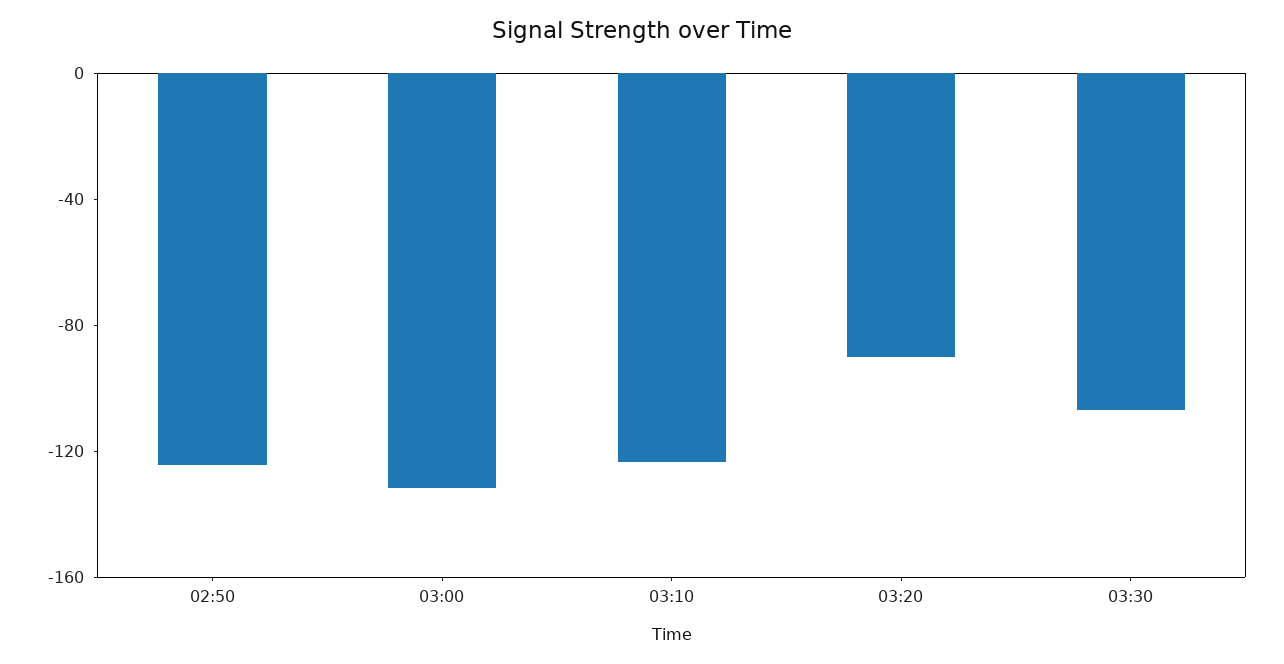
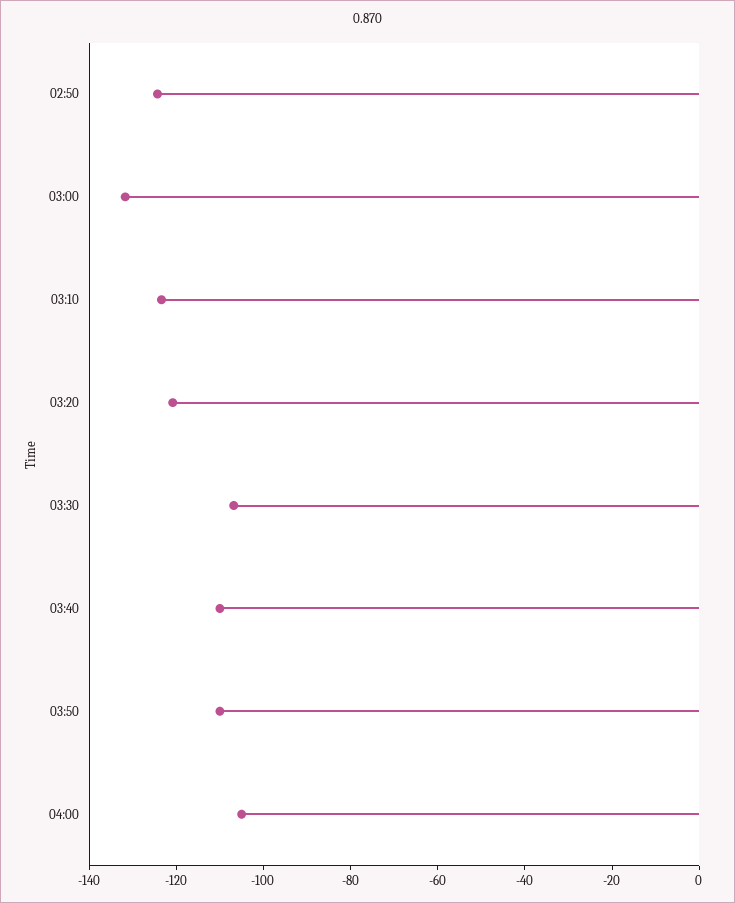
03:20: -90 -> -120
03:40: none -> -110
03:50: none -> -110
04:00: none -> -105

